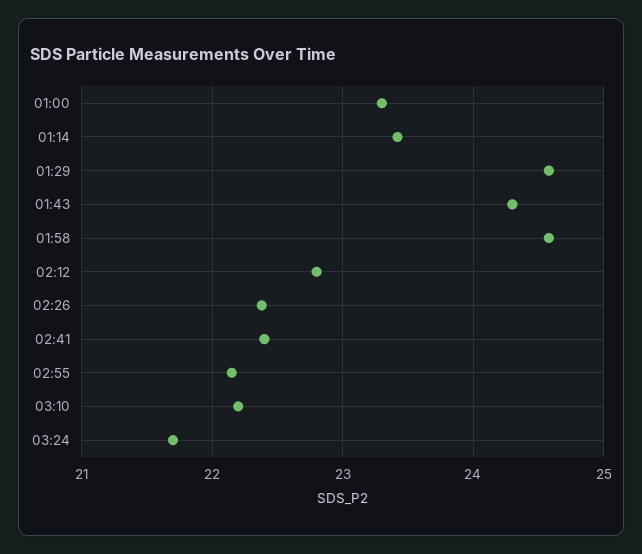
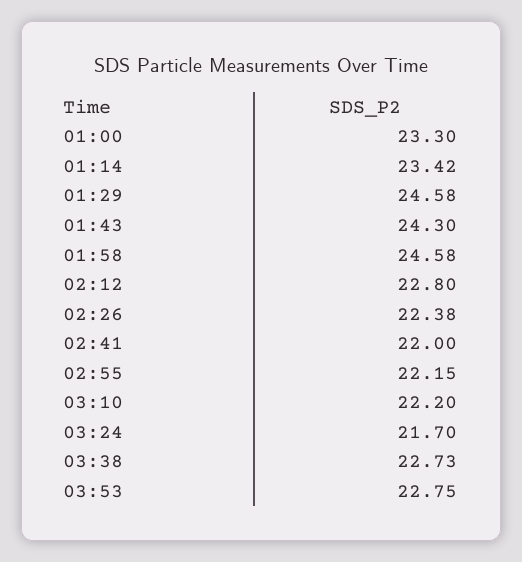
02:41: 22.4 -> 22
03:38: none -> 22.73
03:53: none -> 22.75

